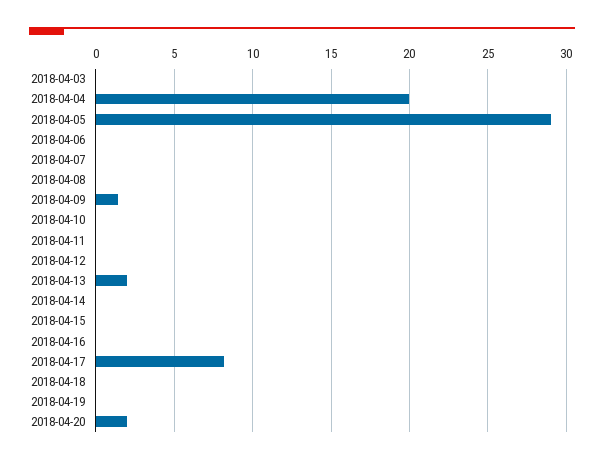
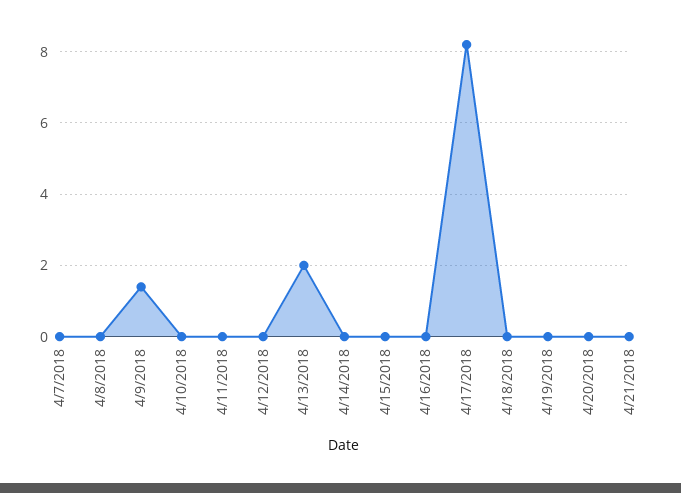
2018-04-03: 0 -> none
2018-04-04: 20 -> none
2018-04-05: 29 -> none
2018-04-06: 0 -> none
2018-04-20: 2 -> 0
4/21/2018: none -> 0

